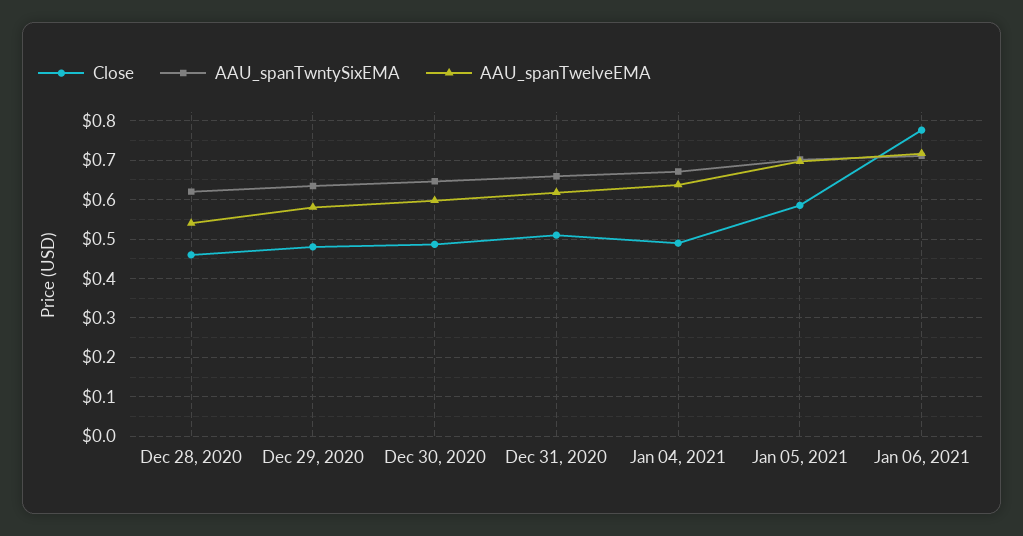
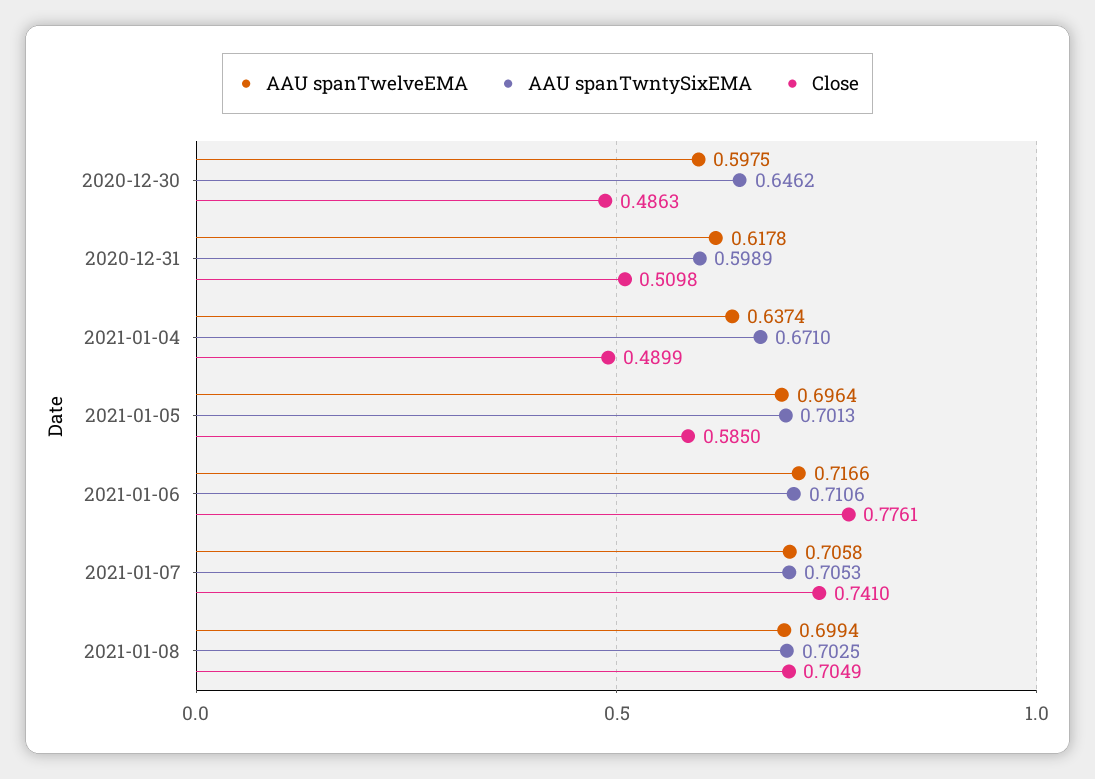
Close, Dec 28, 2020: 0.46 -> none
AAU_spanTwntySixEMA, Dec 28, 2020: 0.62 -> none
AAU_spanTwelveEMA, Dec 28, 2020: 0.54 -> none
Close, Dec 29, 2020: 0.48 -> none
AAU_spanTwntySixEMA, Dec 29, 2020: 0.64 -> none
AAU_spanTwelveEMA, Dec 29, 2020: 0.58 -> none
AAU_spanTwntySixEMA, Dec 31, 2020: 0.66 -> 0.5989
AAU_spanTwelveEMA, 2021-01-07: none -> 0.7058
AAU_spanTwntySixEMA, 2021-01-07: none -> 0.7053
Close, 2021-01-07: none -> 0.741
AAU_spanTwelveEMA, 2021-01-08: none -> 0.6994
AAU_spanTwntySixEMA, 2021-01-08: none -> 0.7025
Close, 2021-01-08: none -> 0.7049

